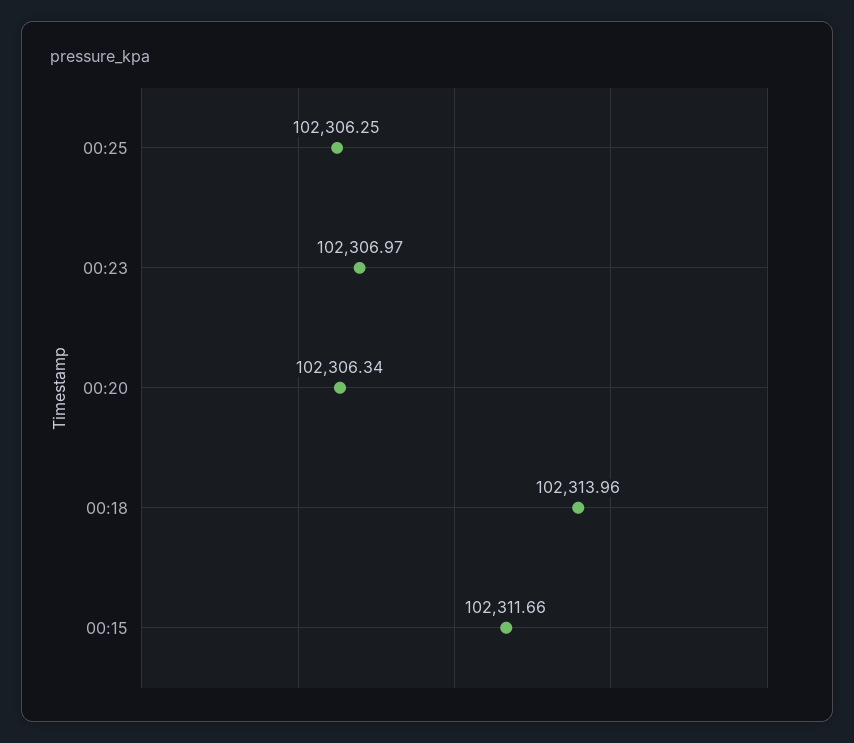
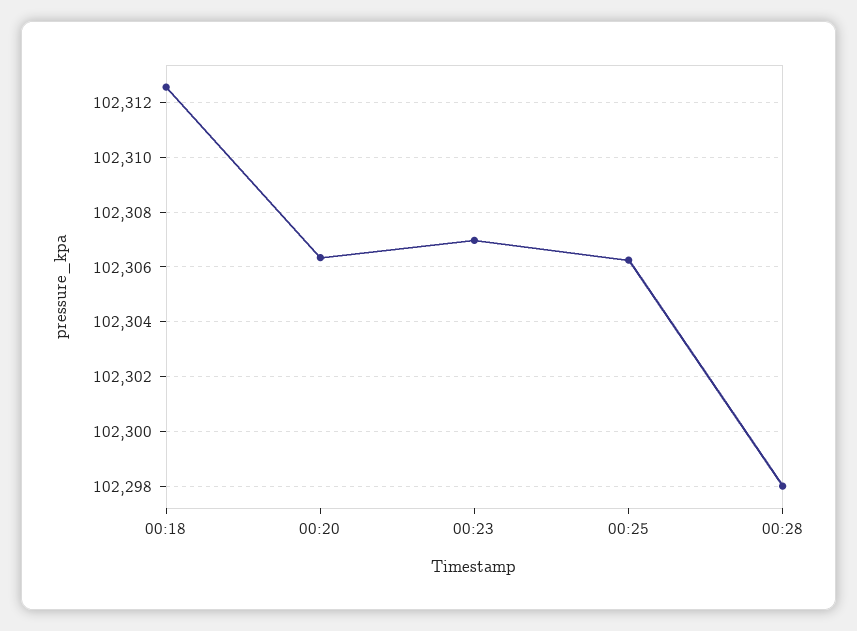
00:18: 102313.96 -> 102312.5
00:15: 102311.66 -> none
00:28: none -> 102298

